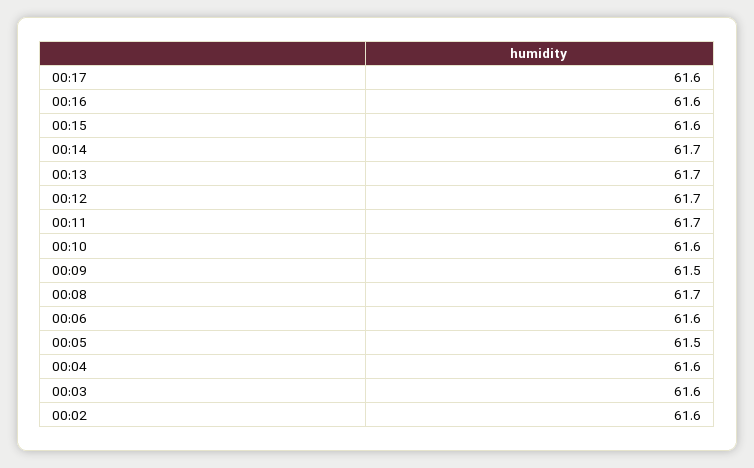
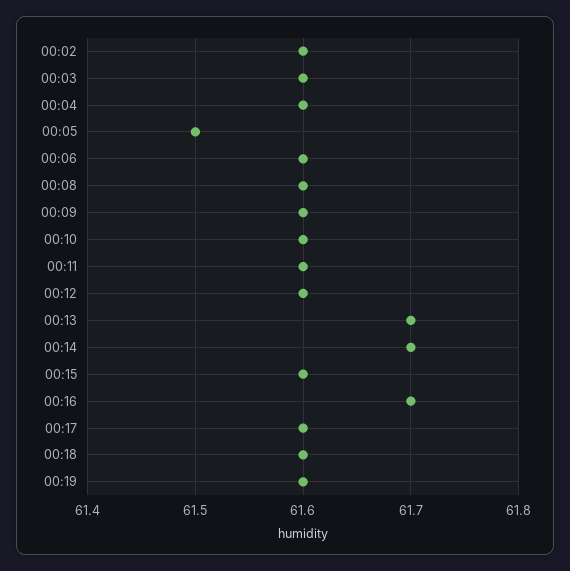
00:16: 61.6 -> 61.7
00:12: 61.7 -> 61.6
00:11: 61.7 -> 61.6
00:09: 61.5 -> 61.6
00:08: 61.7 -> 61.6
00:18: none -> 61.6
00:19: none -> 61.6

